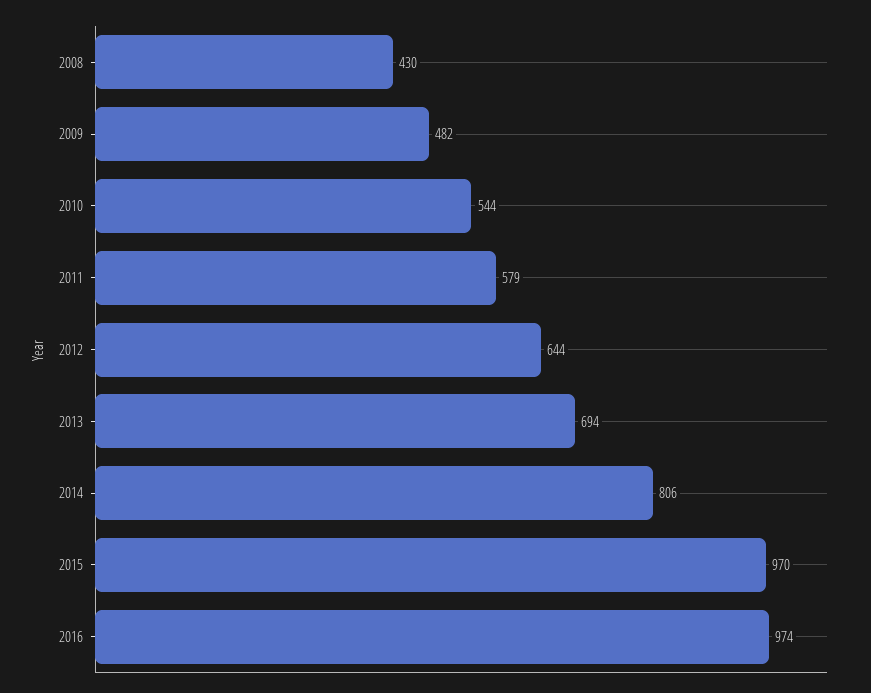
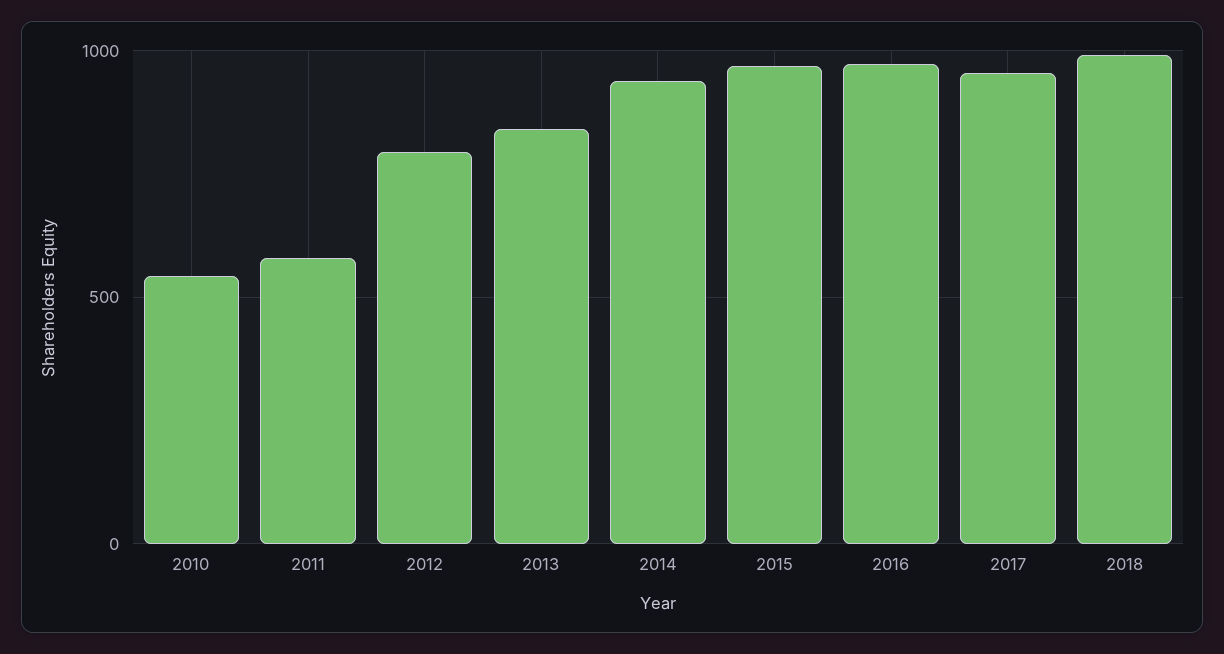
2008: 430 -> none
2009: 482 -> none
2012: 644 -> 800
2013: 694 -> 850
2014: 806 -> 950
2017: none -> 950
2018: none -> 1000

